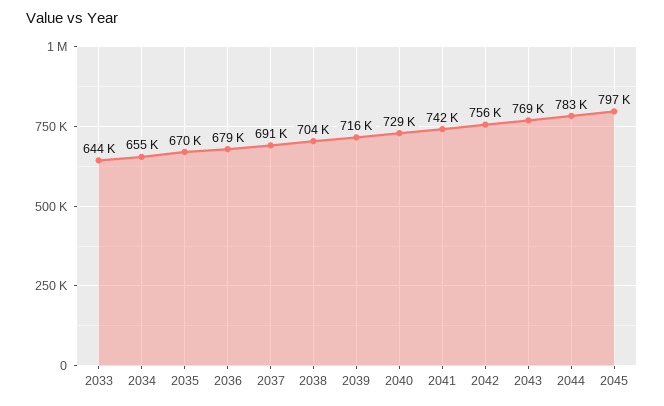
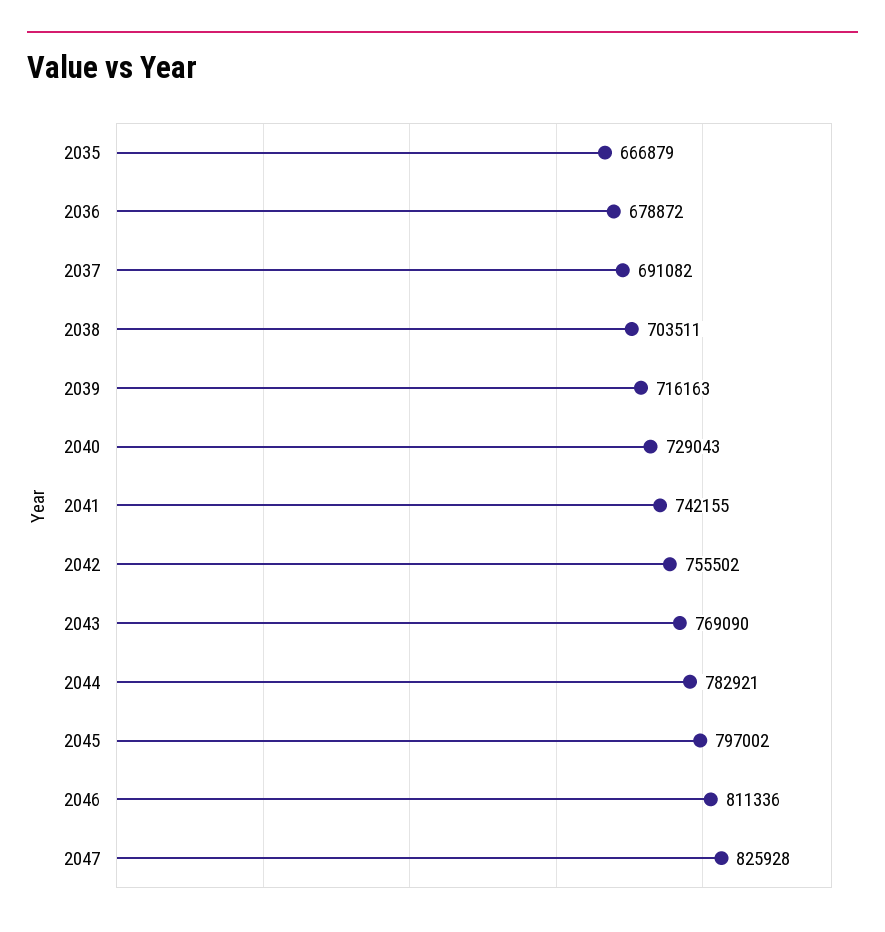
2033: 644000 -> none
2034: 655000 -> none
2035: 670000 -> 666879
2046: none -> 811336
2047: none -> 825928

